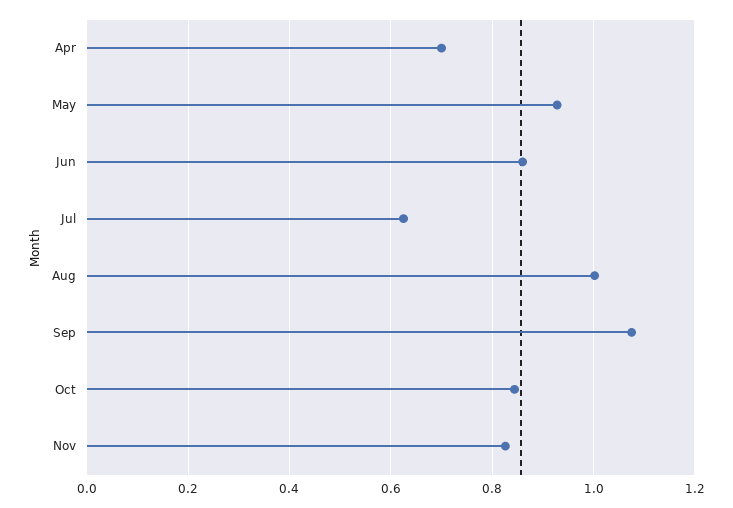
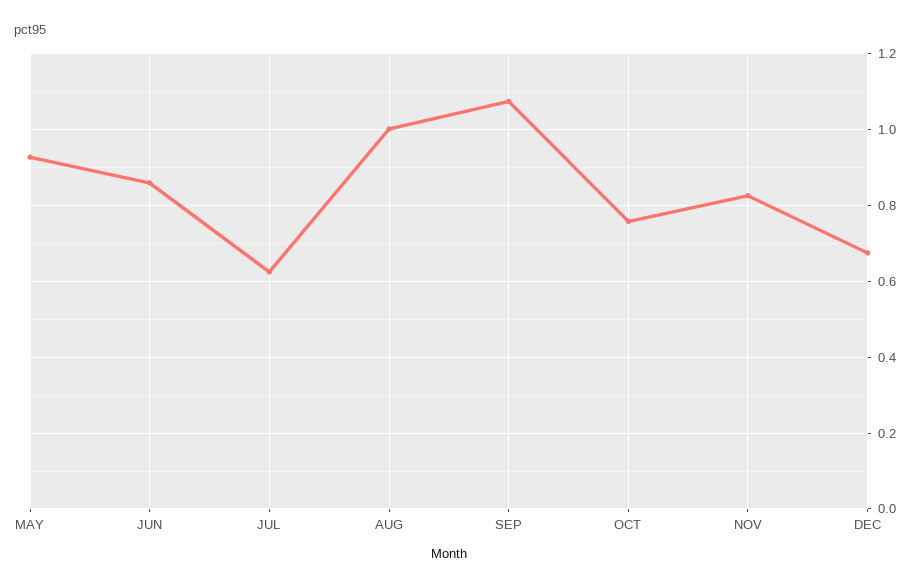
Apr: 0.7 -> none
Oct: 0.84 -> 0.76
DEC: none -> 0.68

